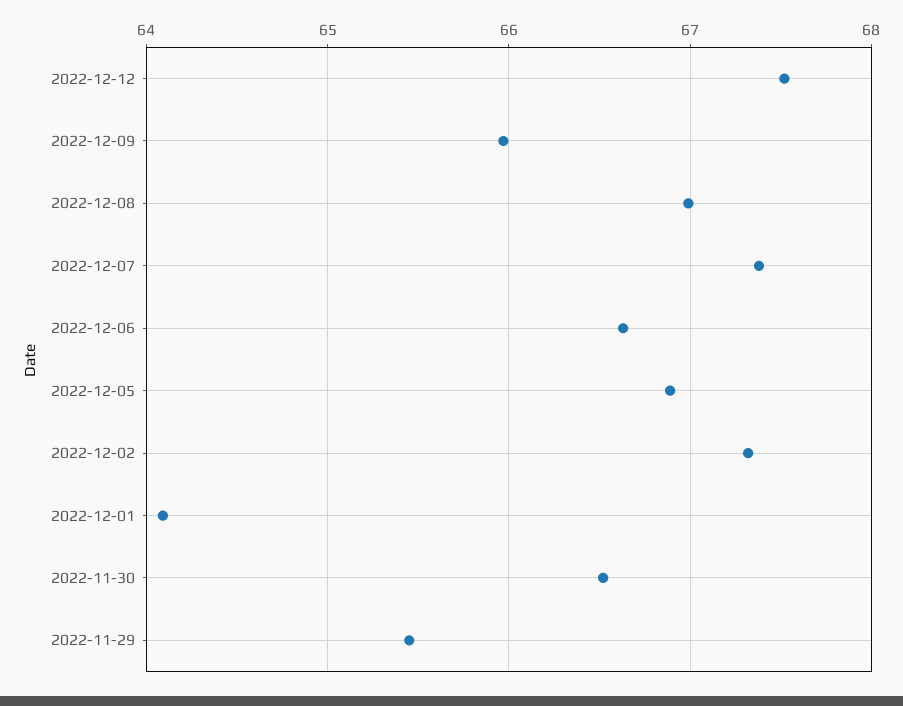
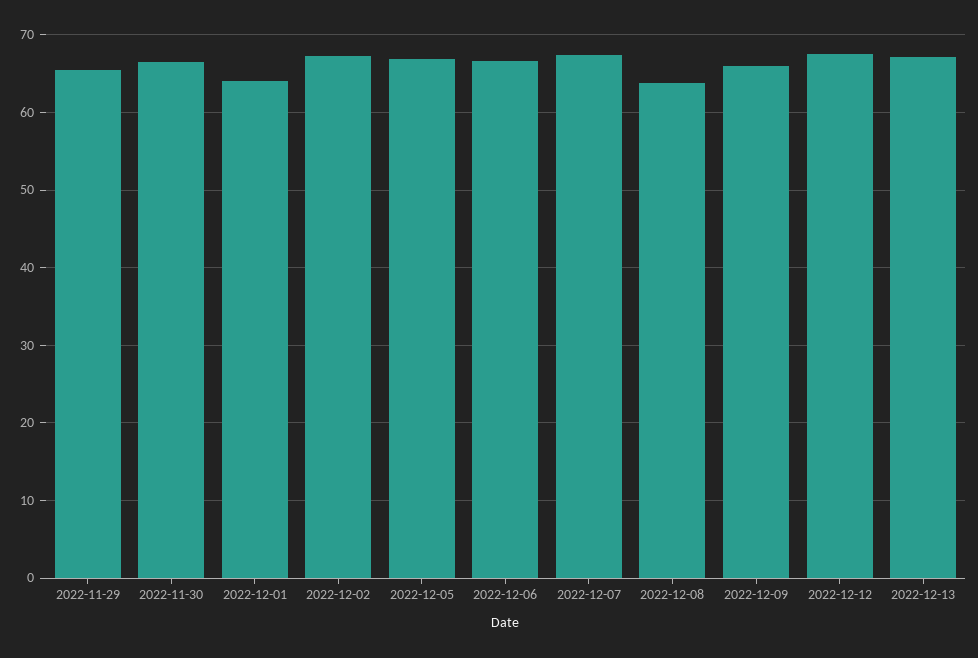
2022-12-08: 67 -> 64
2022-12-13: none -> 67

